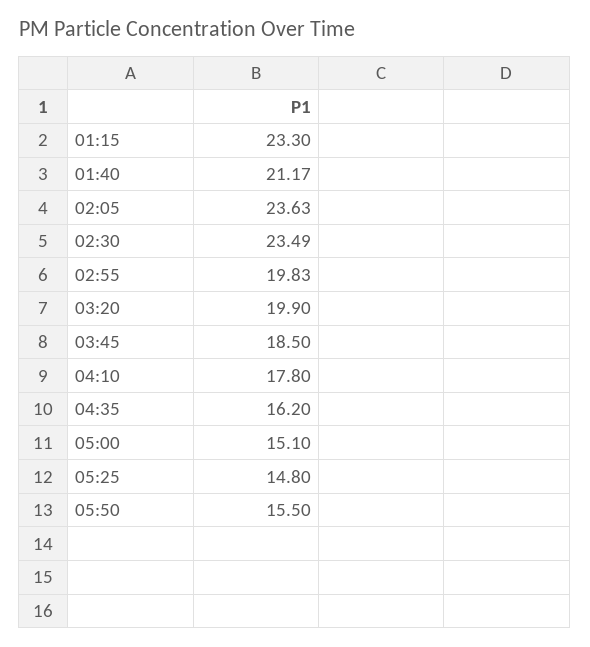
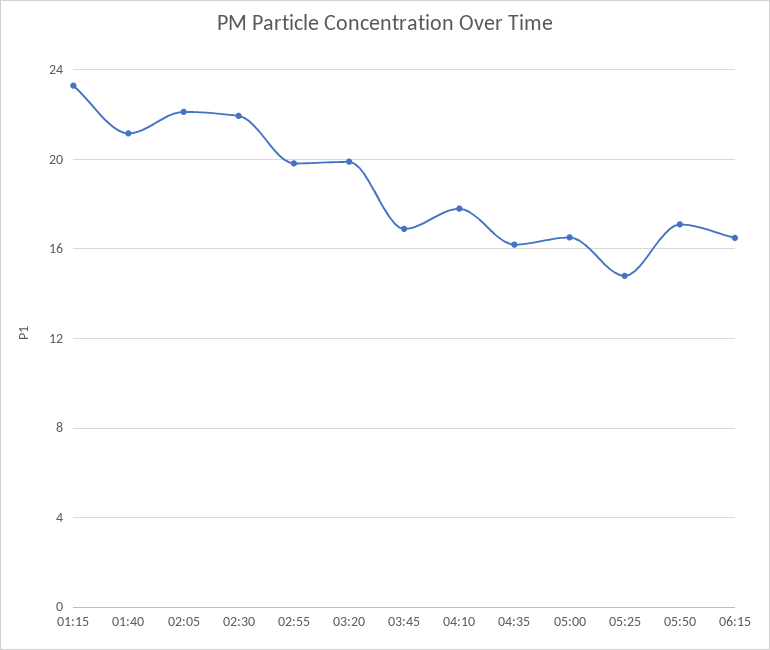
02:05: 23.63 -> 22
02:30: 23.49 -> 22
03:45: 18.5 -> 17
05:00: 15.1 -> 16.5
05:50: 15.5 -> 17
06:15: none -> 16.5

